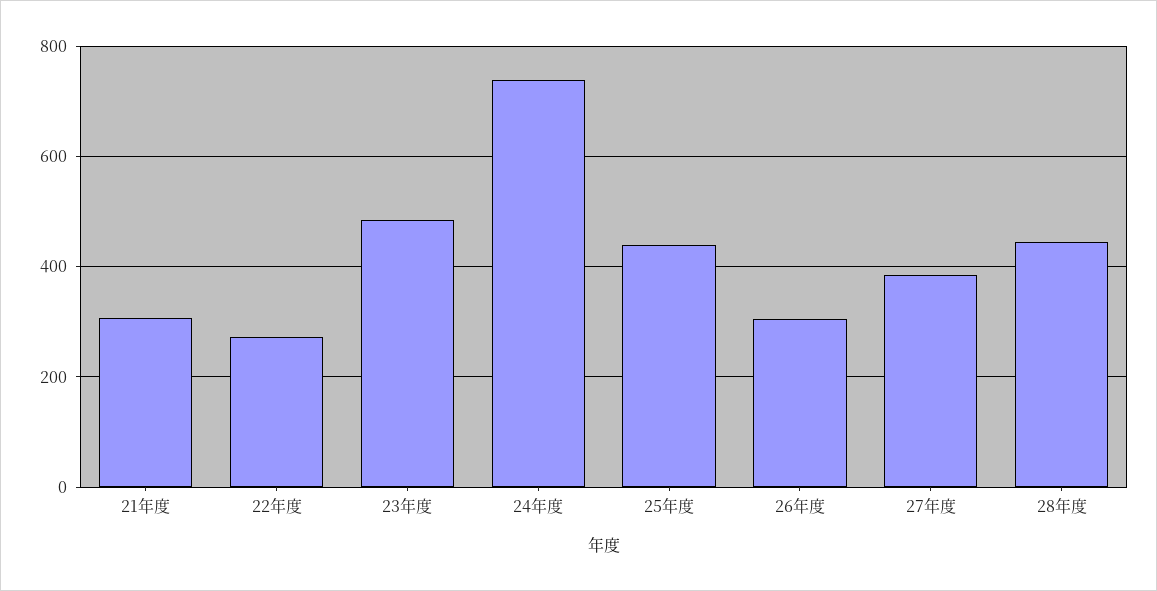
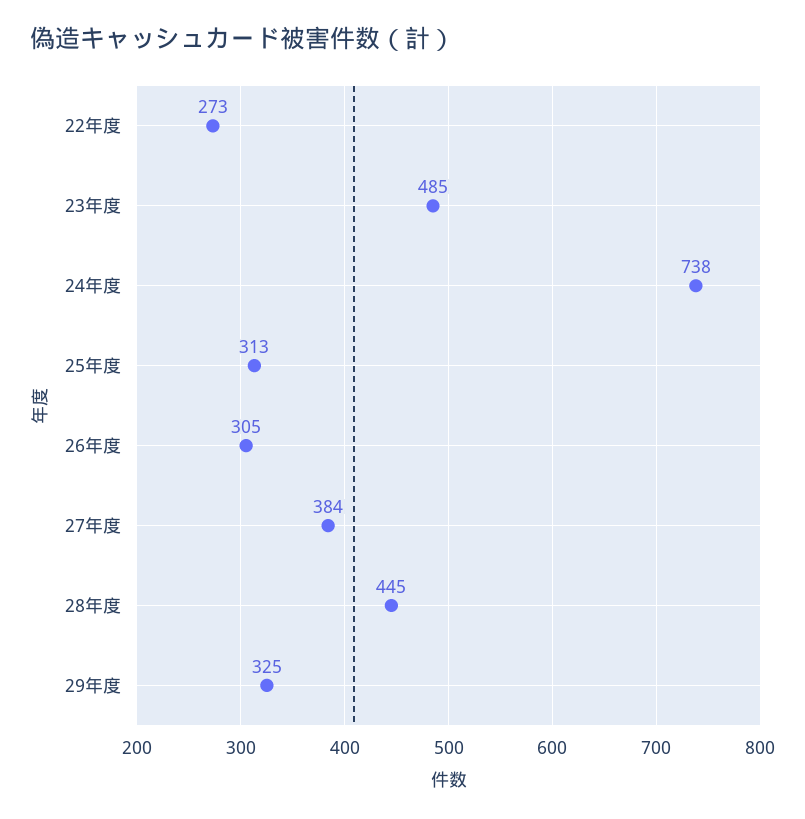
21年度: 300 -> none
25年度: 440 -> 313
29年度: none -> 325

